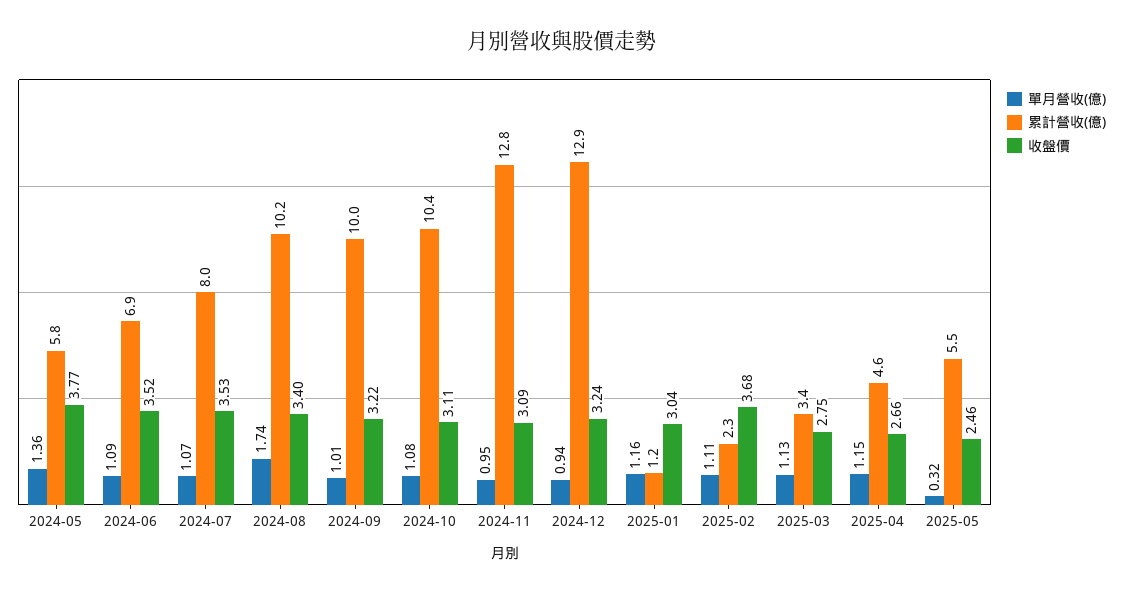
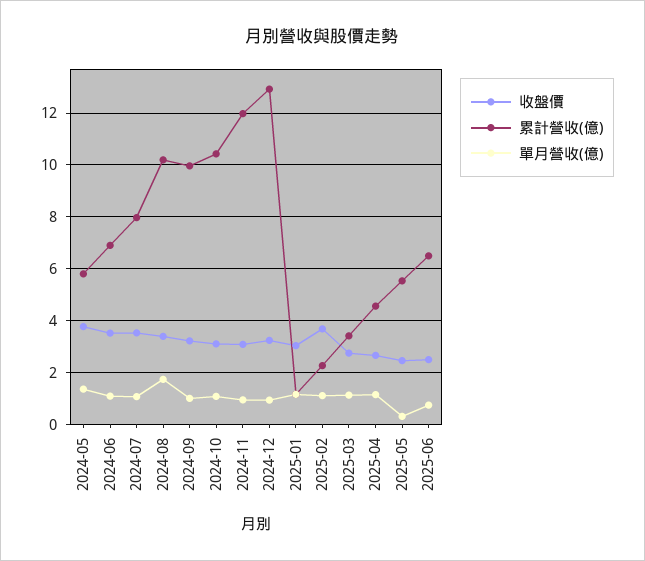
累計營收(億), 2024-11: 12.8 -> 12
收盤價, 2025-06: none -> 2.5
累計營收(億), 2025-06: none -> 6.5
單月營收(億), 2025-06: none -> 0.75

